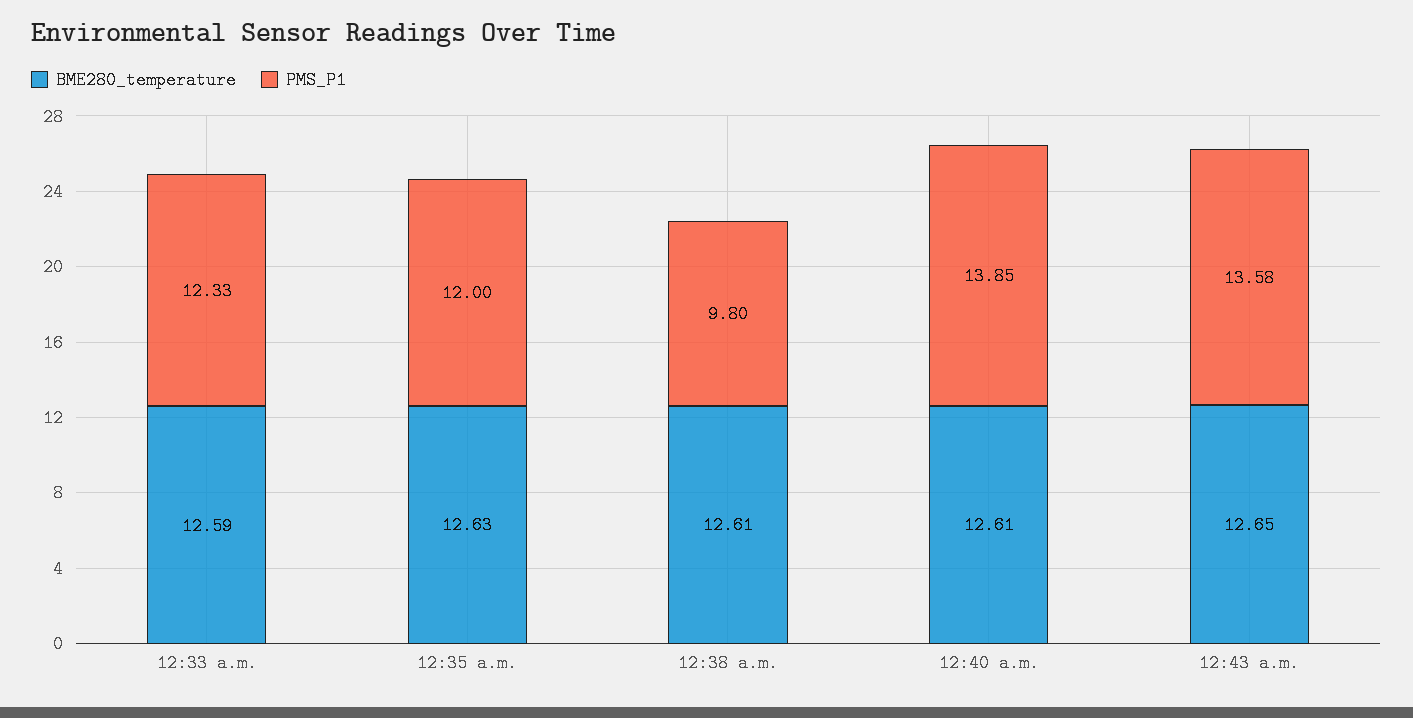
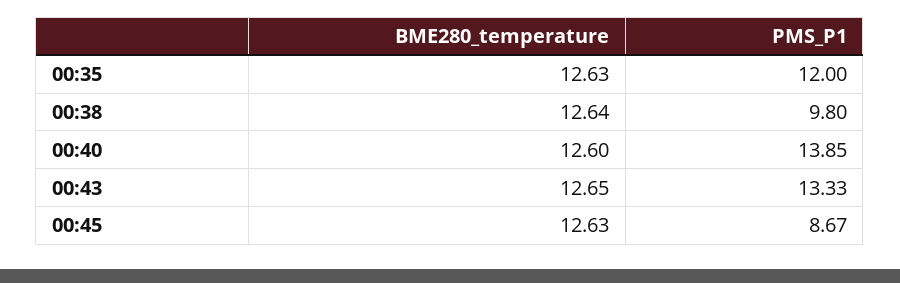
BME280_temperature, 12:33 a.m.: 12.59 -> none
PMS_P1, 12:33 a.m.: 12.33 -> none
BME280_temperature, 12:38 a.m.: 12.61 -> 12.64
BME280_temperature, 12:40 a.m.: 12.61 -> 12.6
PMS_P1, 12:43 a.m.: 13.58 -> 13.33
BME280_temperature, 00:45: none -> 12.63
PMS_P1, 00:45: none -> 8.67

